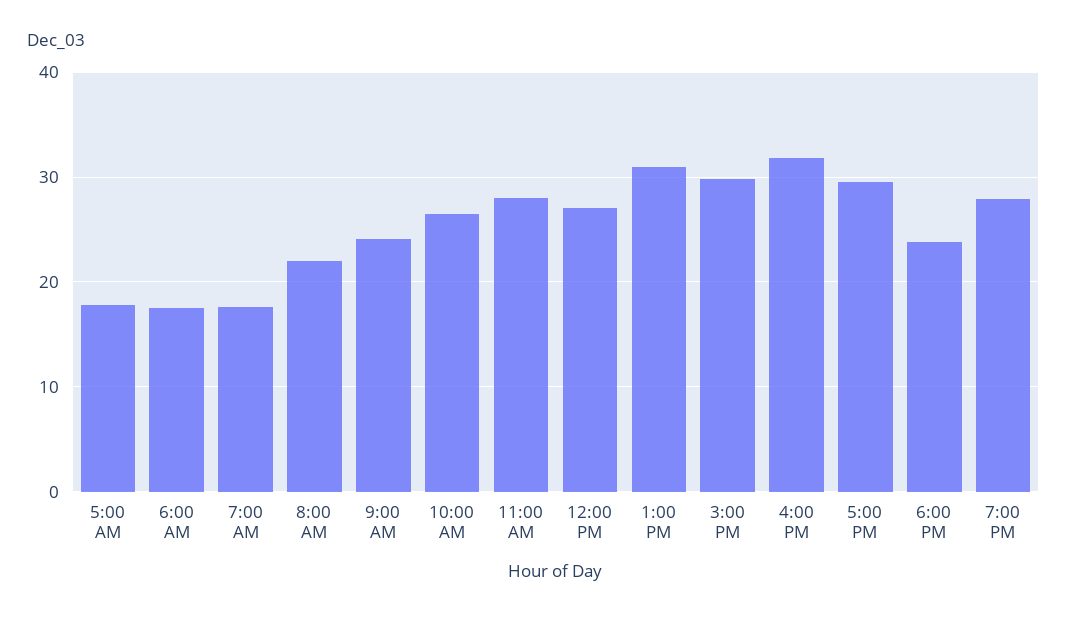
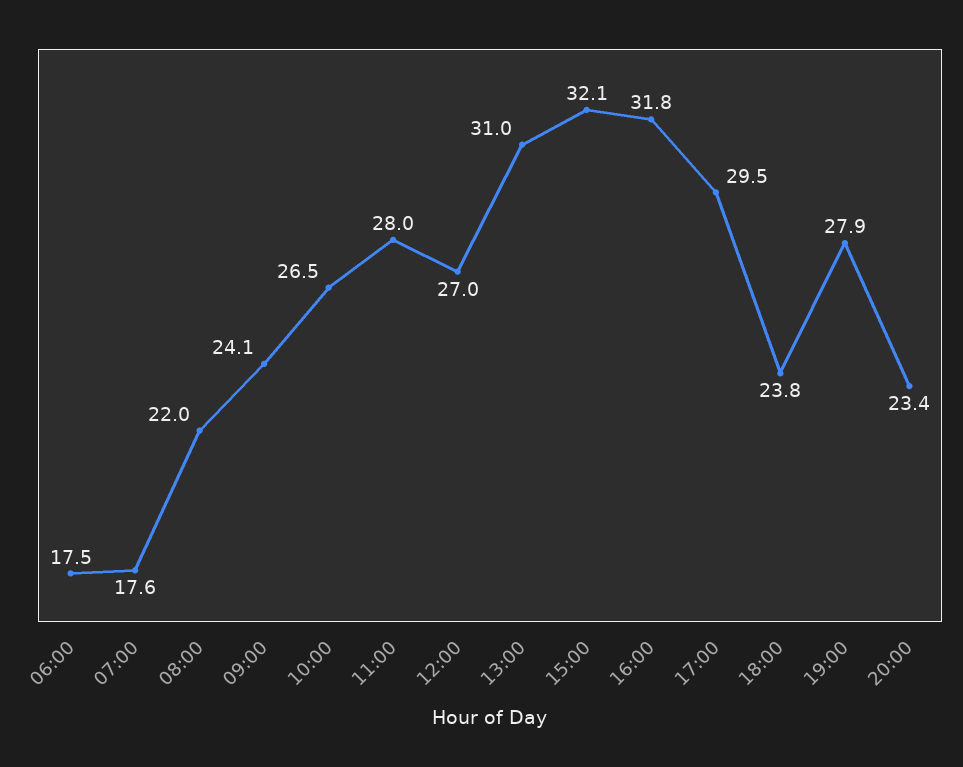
5:00 AM: 18 -> none
3:00 PM: 30 -> 32.1
20:00: none -> 23.4

